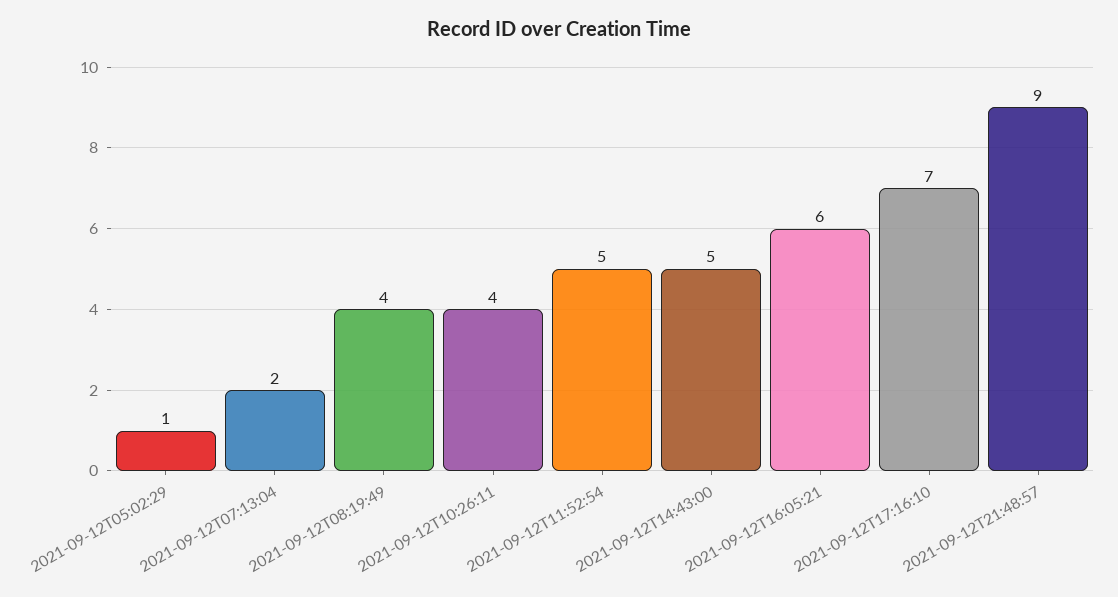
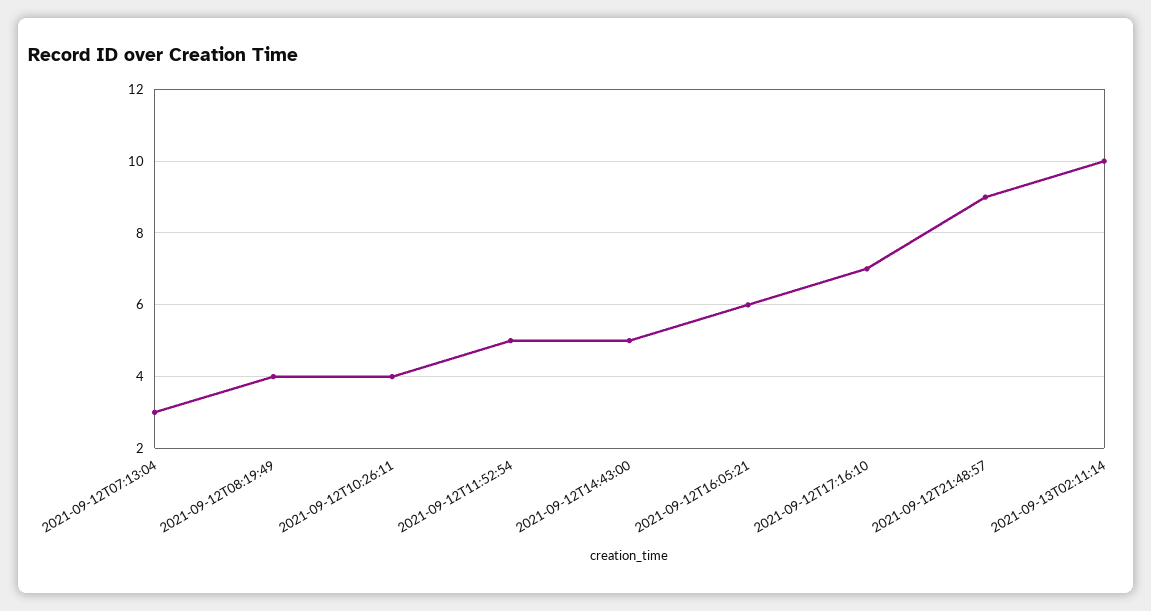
2021-09-12T05:02:29: 1 -> none
2021-09-12T07:13:04: 2 -> 3
2021-09-13T02:11:14: none -> 10

